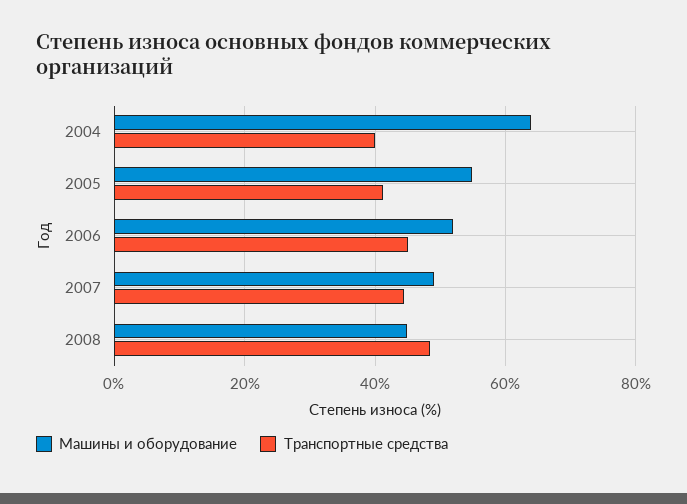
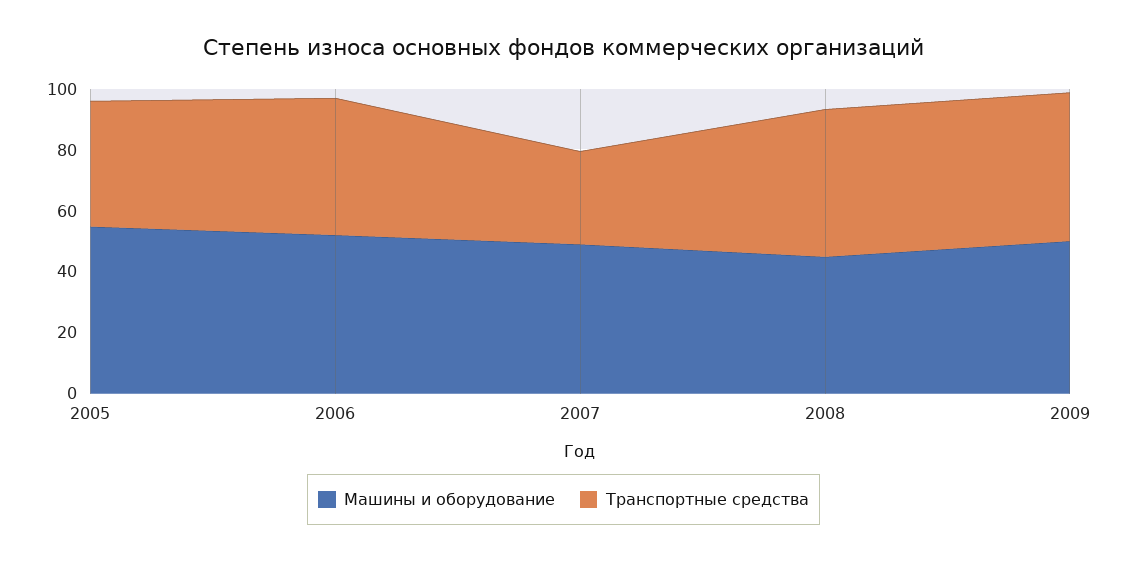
Машины и оборудование, 2004: 64 -> none
Транспортные средства, 2004: 40 -> none
Транспортные средства, 2007: 44 -> 30
Машины и оборудование, 2009: none -> 50
Транспортные средства, 2009: none -> 50

